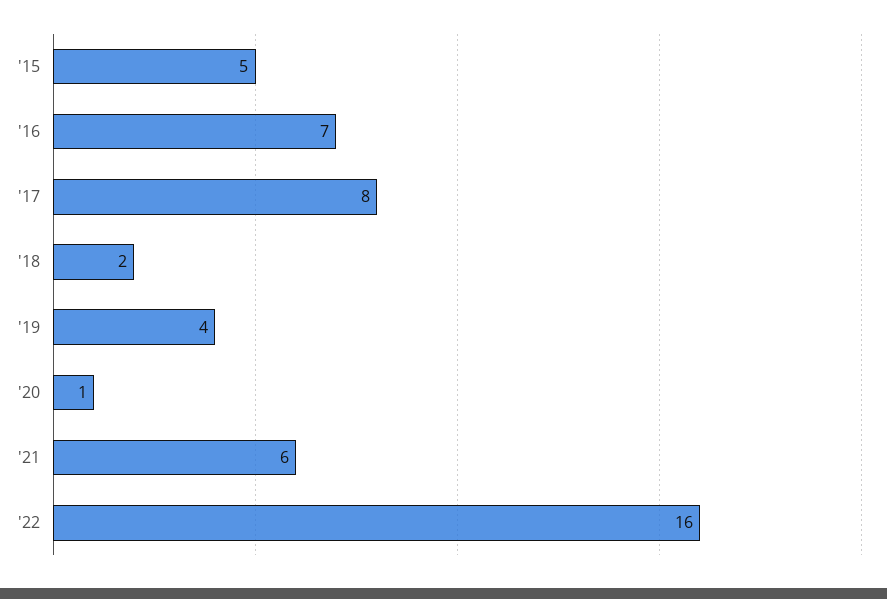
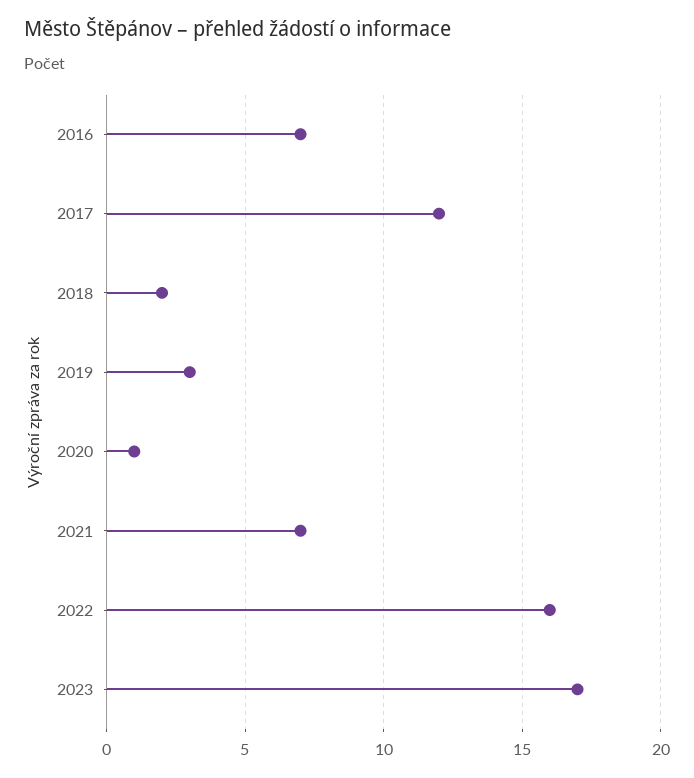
'15: 5 -> none
'17: 8 -> 12
'19: 4 -> 3
'21: 6 -> 7
2023: none -> 17

